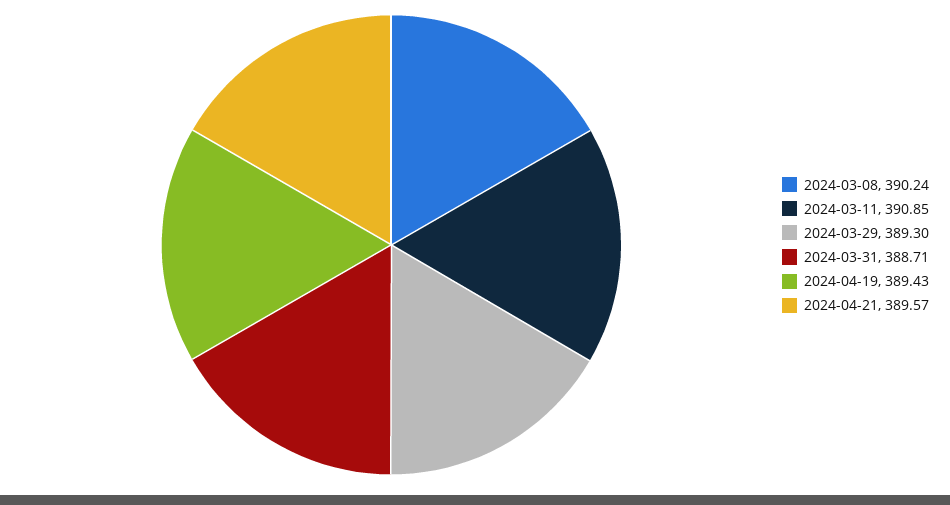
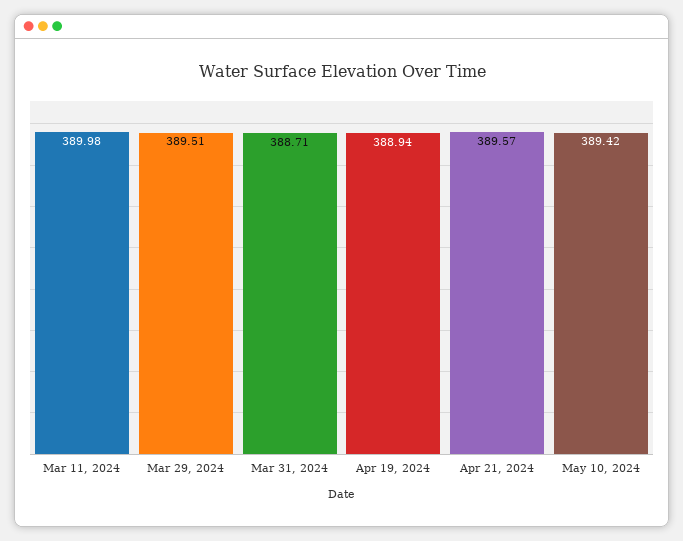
2024-03-08: 390.24 -> none
2024-03-11: 390.85 -> 389.98
2024-03-29: 389.3 -> 389.51
2024-04-19: 389.43 -> 388.94
May 10, 2024: none -> 389.42

